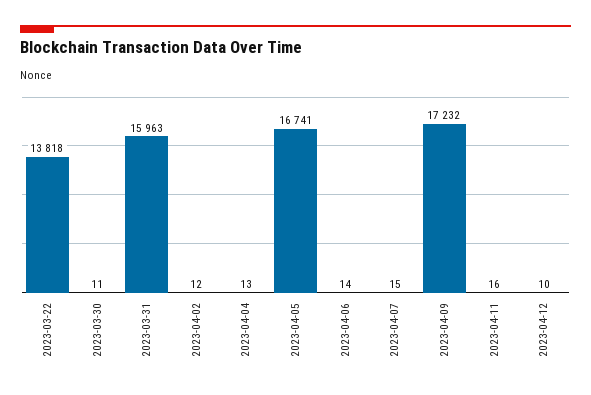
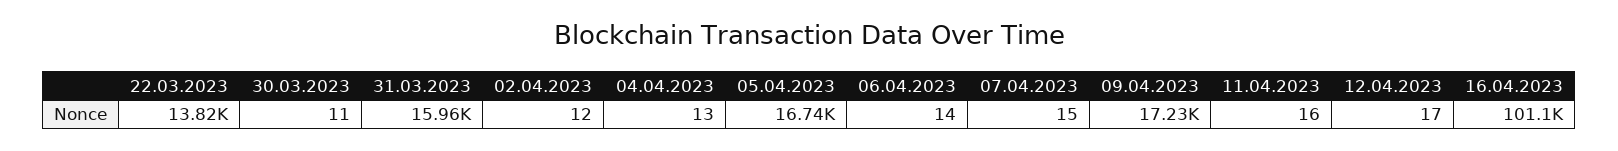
2023-04-12: 10 -> 17
16.04.2023: none -> 101100

